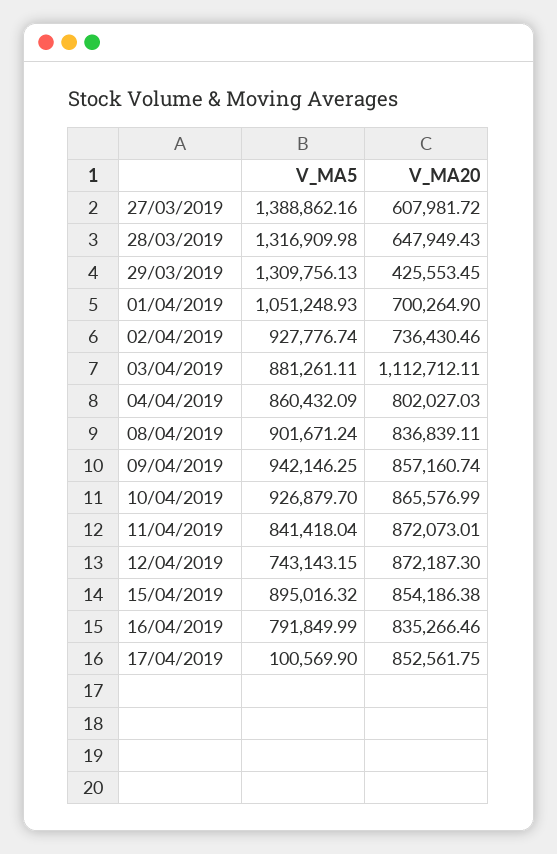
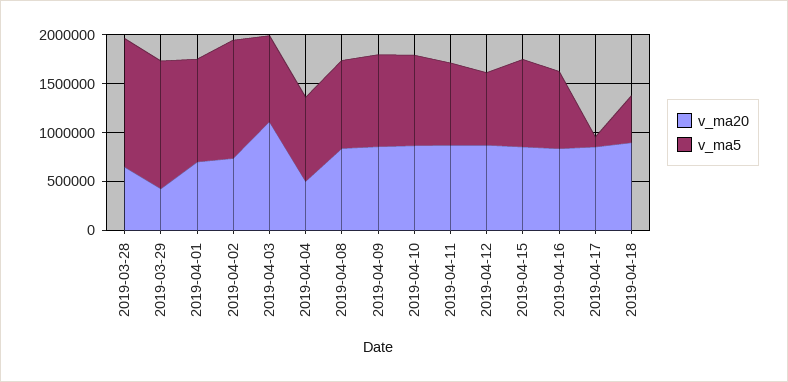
V_MA5, 27/03/2019: 1388862.16 -> none
V_MA20, 27/03/2019: 607981.72 -> none
V_MA5, 02/04/2019: 927776.74 -> 1200000
V_MA20, 04/04/2019: 802027.03 -> 500000
V_MA20, 2019-04-18: none -> 900000
V_MA5, 2019-04-18: none -> 500000

